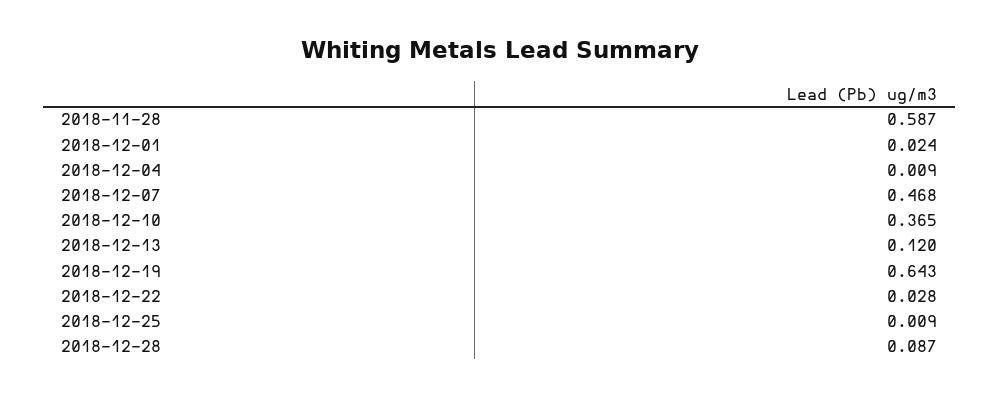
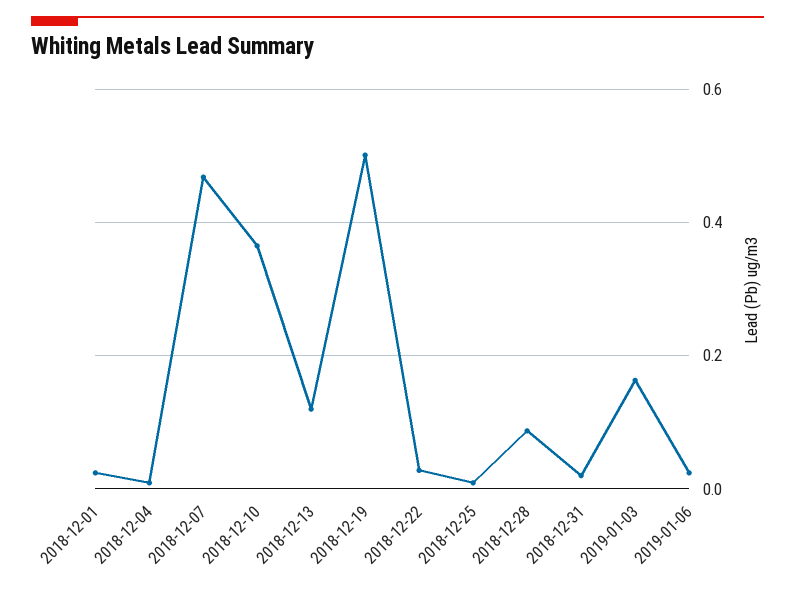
2018-11-28: 0.587 -> none
2018-12-19: 0.643 -> 0.5
2018-12-31: none -> 0.02
2019-01-03: none -> 0.16
2019-01-06: none -> 0.02

